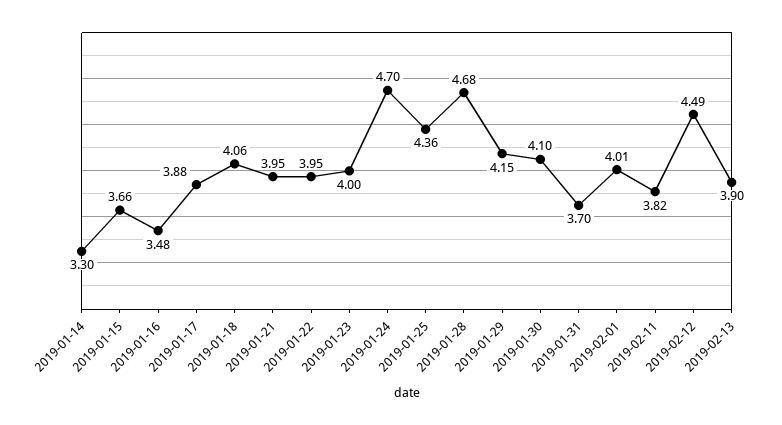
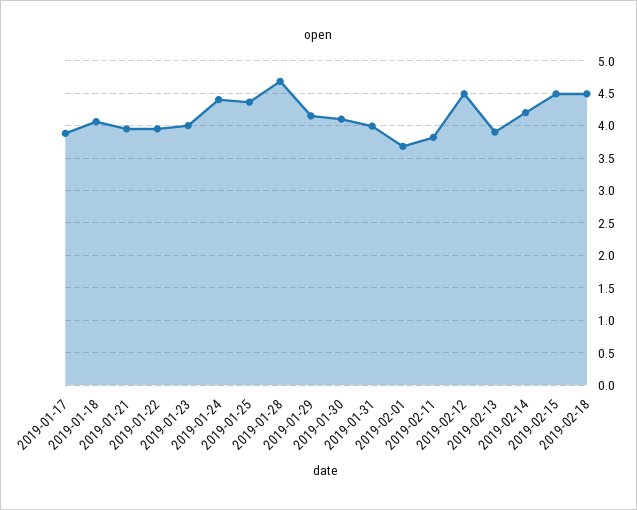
2019-01-14: 3.3 -> none
2019-01-15: 3.66 -> none
2019-01-16: 3.48 -> none
2019-01-24: 4.7 -> 4.4
2019-01-31: 3.7 -> 4
2019-02-01: 4.01 -> 3.7
2019-02-14: none -> 4.2
2019-02-15: none -> 4.5
2019-02-18: none -> 4.5

